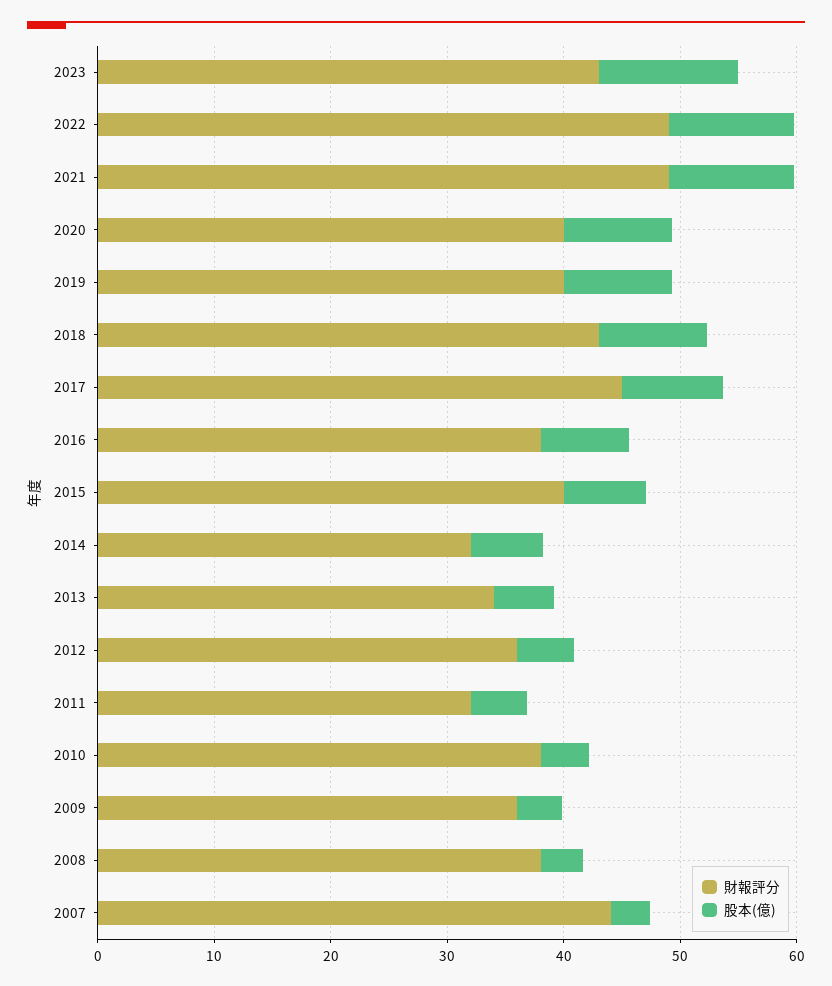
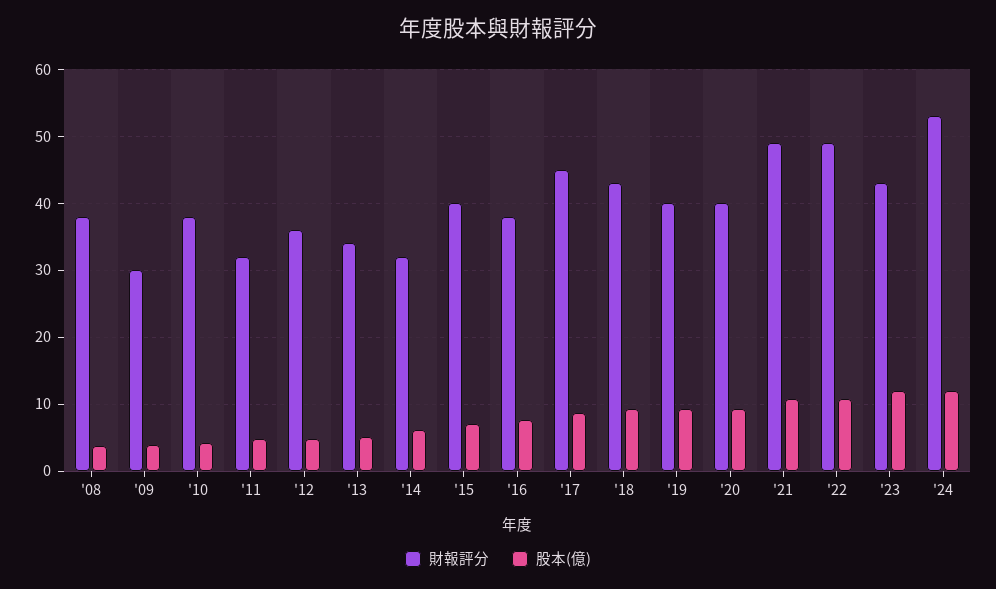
財報評分, 2009: 36 -> 30
財報評分, 2007: 44 -> none
股本(億), 2007: 4 -> none
財報評分, '24: none -> 53
股本(億), '24: none -> 12

